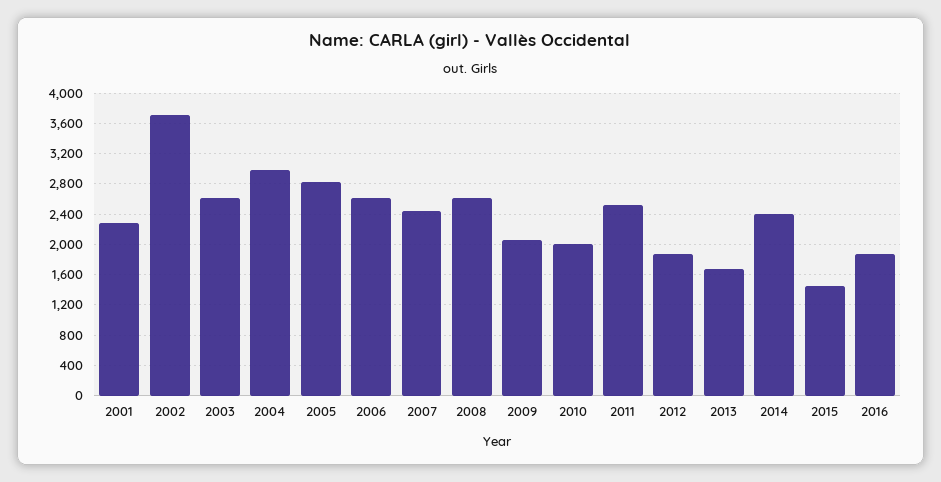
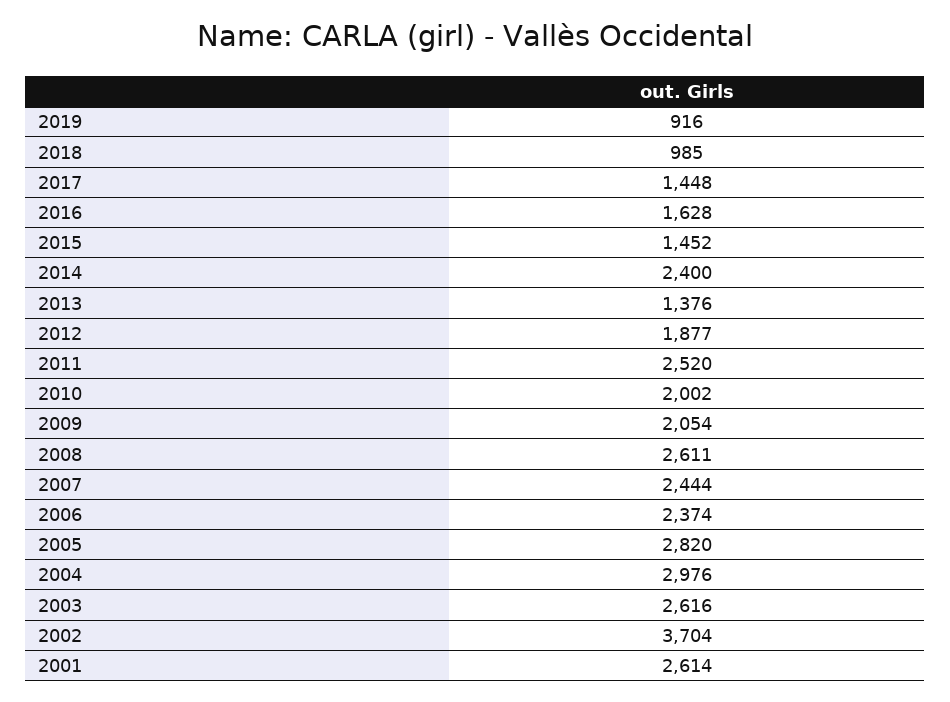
2001: 2300 -> 2614
2006: 2600 -> 2374
2013: 1700 -> 1376
2016: 1900 -> 1628
2019: none -> 916
2018: none -> 985
2017: none -> 1448

